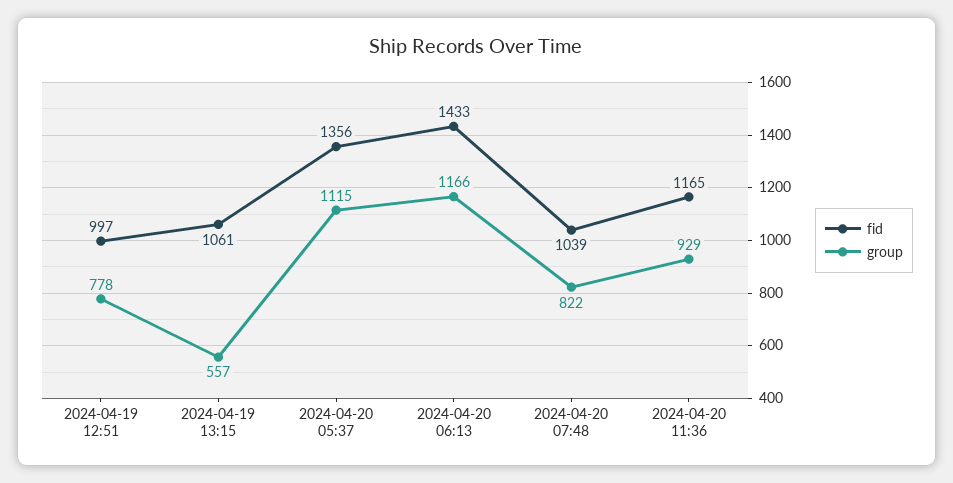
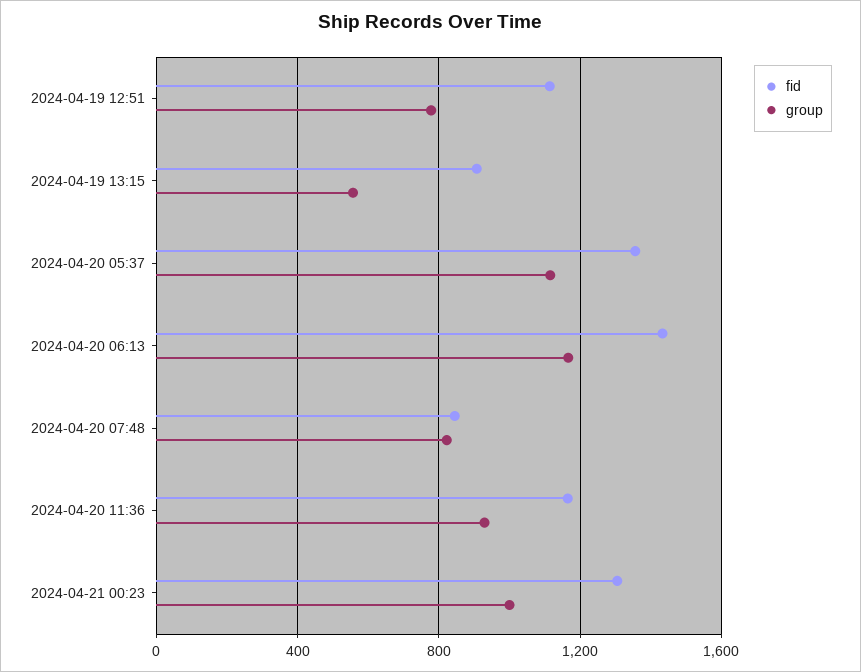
fid, 2024-04-19 12:51: 997 -> 1100
fid, 2024-04-19 13:15: 1061 -> 900
fid, 2024-04-20 07:48: 1039 -> 850
fid, 2024-04-21 00:23: none -> 1300
group, 2024-04-21 00:23: none -> 1000

